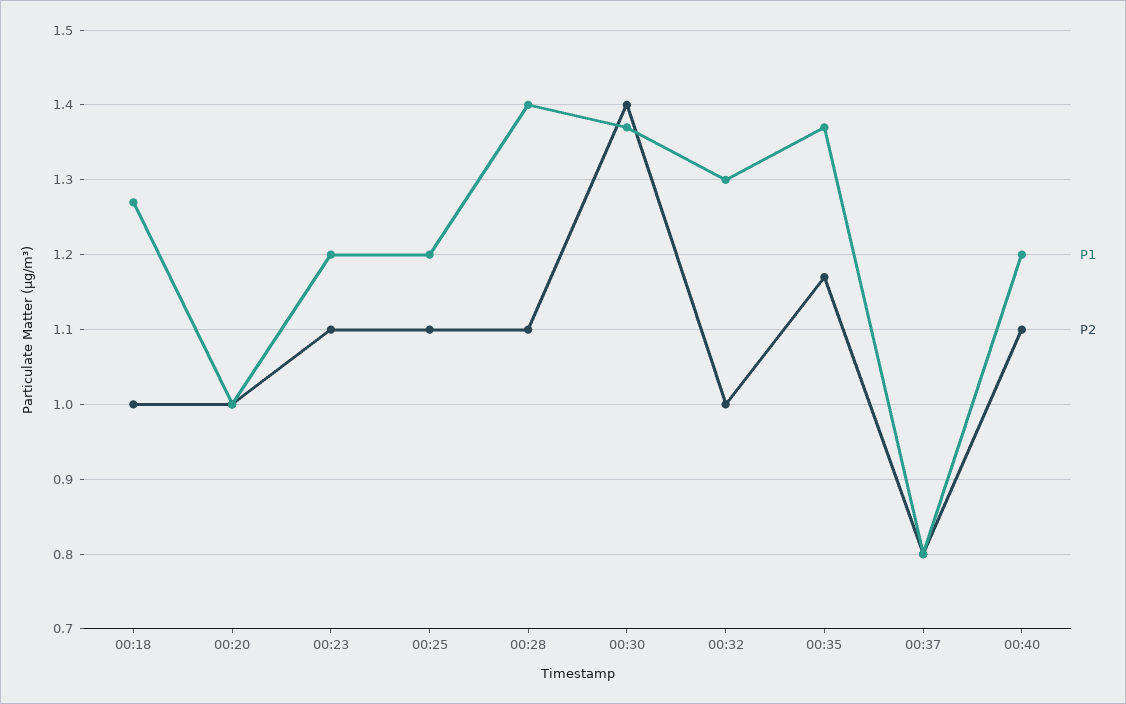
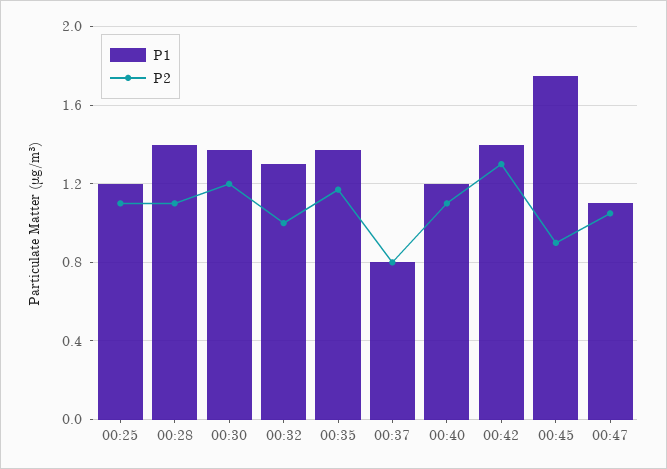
P1, 00:18: 1.27 -> none
P2, 00:18: 1 -> none
P1, 00:20: 1 -> none
P2, 00:20: 1 -> none
P1, 00:23: 1.2 -> none
P2, 00:23: 1.1 -> none
P2, 00:30: 1.4 -> 1.2
P1, 00:42: none -> 1.4
P2, 00:42: none -> 1.3
P1, 00:45: none -> 1.75
P2, 00:45: none -> 0.9
P1, 00:47: none -> 1.1
P2, 00:47: none -> 1.05

